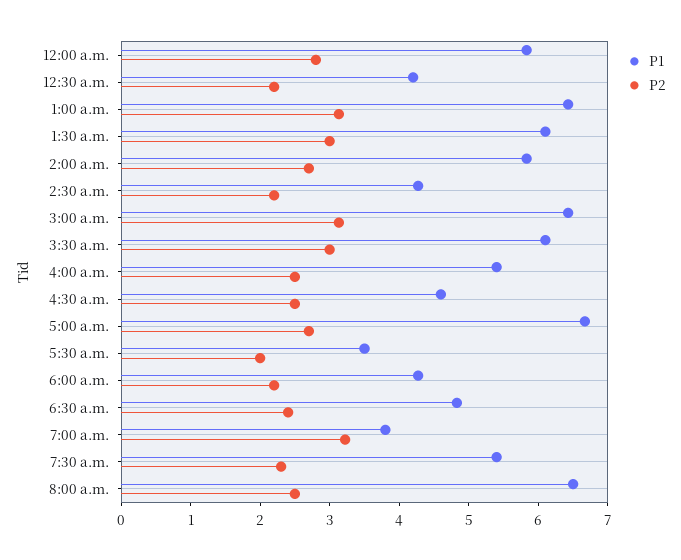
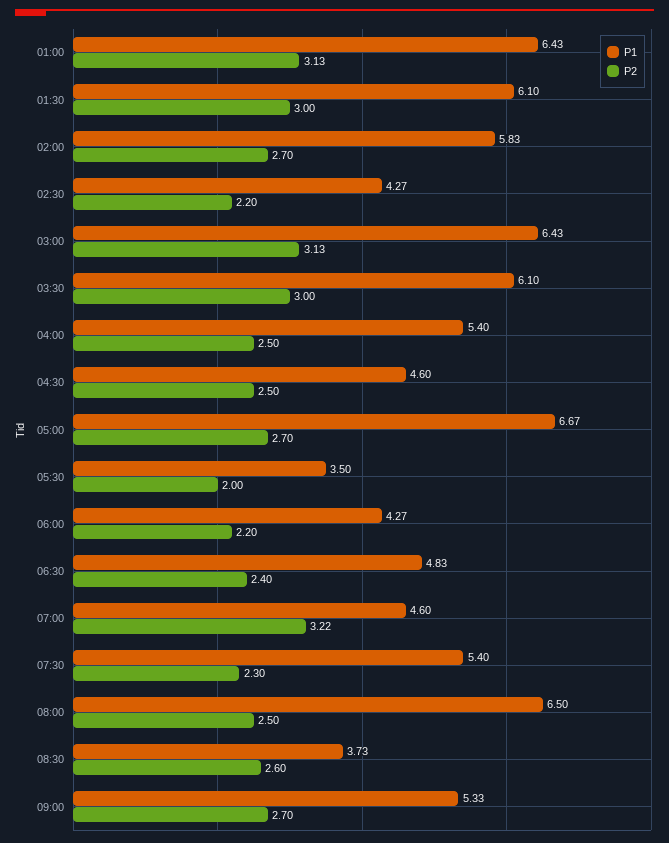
P1, 12:00 a.m.: 5.8 -> none
P2, 12:00 a.m.: 2.8 -> none
P1, 12:30 a.m.: 4.2 -> none
P2, 12:30 a.m.: 2.2 -> none
P1, 7:00 a.m.: 3.8 -> 4.6
P1, 08:30: none -> 3.73
P2, 08:30: none -> 2.6
P1, 09:00: none -> 5.33
P2, 09:00: none -> 2.7

